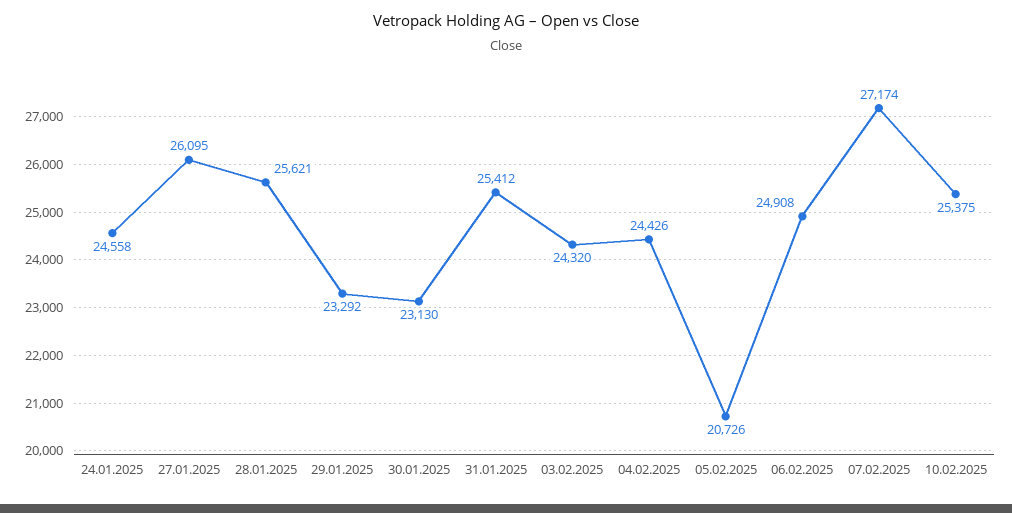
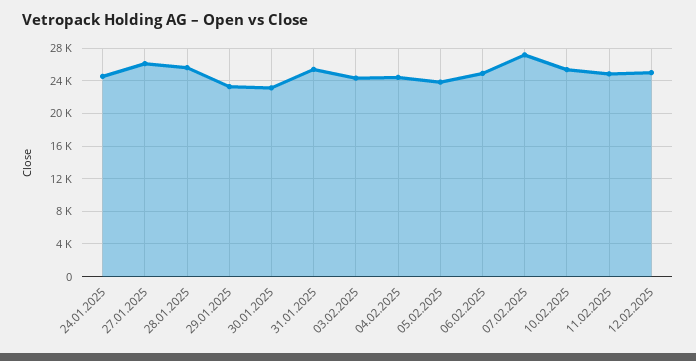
05.02.2025: 20726 -> 24000
11.02.2025: none -> 25000
12.02.2025: none -> 25000

